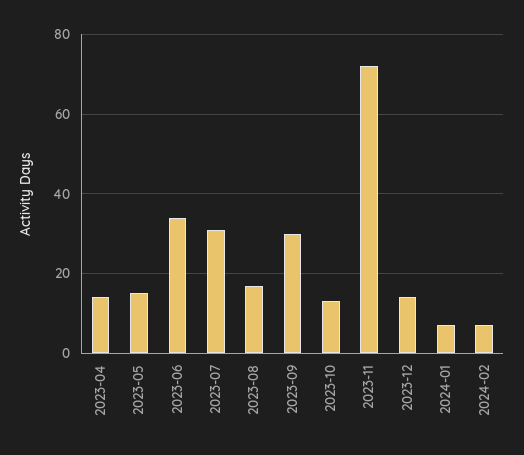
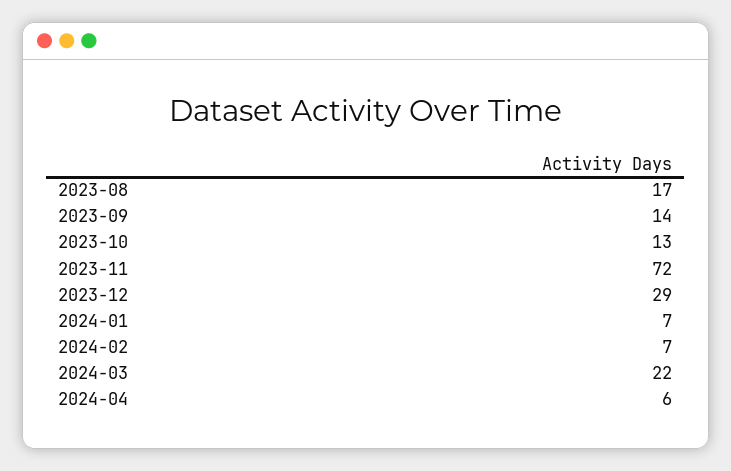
2023-04: 15 -> none
2023-05: 15 -> none
2023-06: 35 -> none
2023-07: 30 -> none
2023-09: 30 -> 14
2023-12: 15 -> 29
2024-03: none -> 22
2024-04: none -> 6

